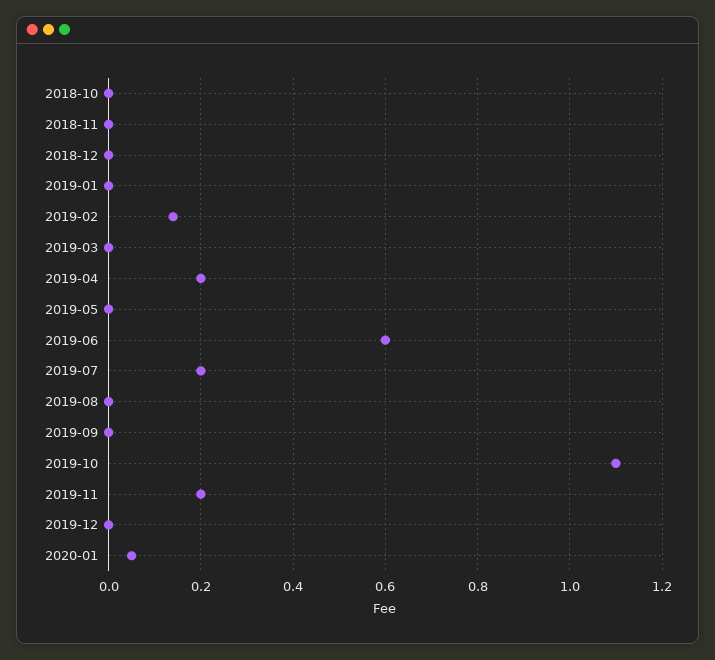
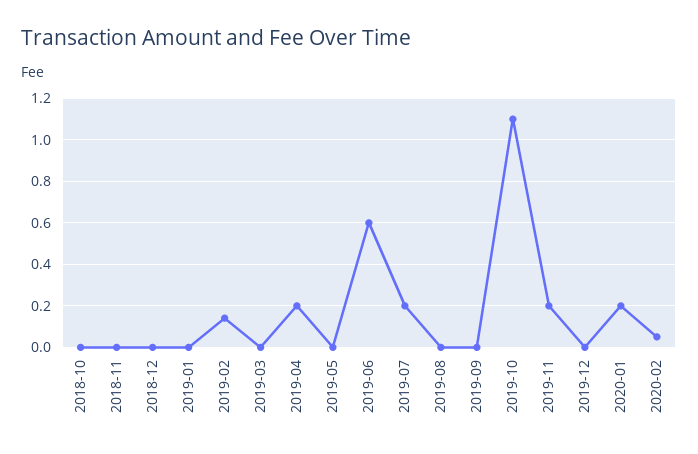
2020-01: 0.05 -> 0.2
2020-02: none -> 0.05

